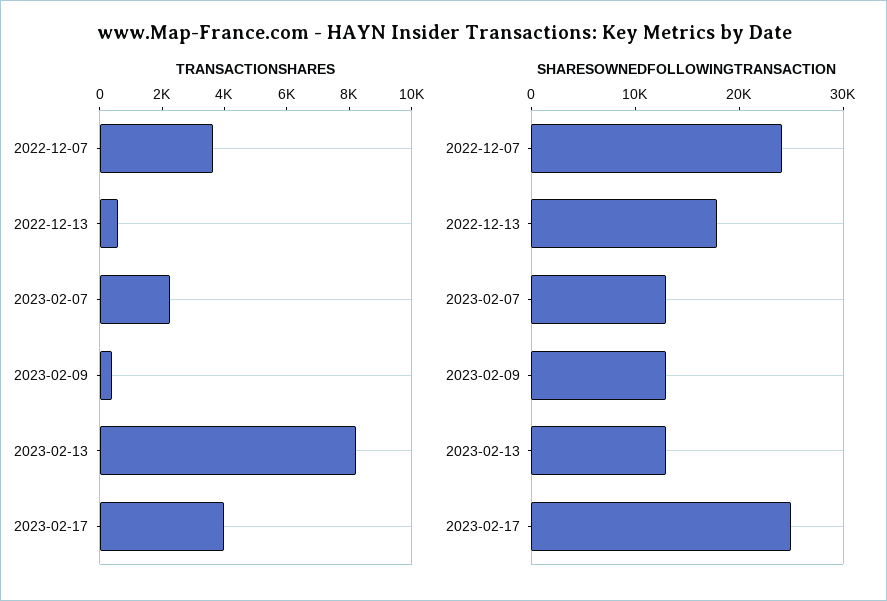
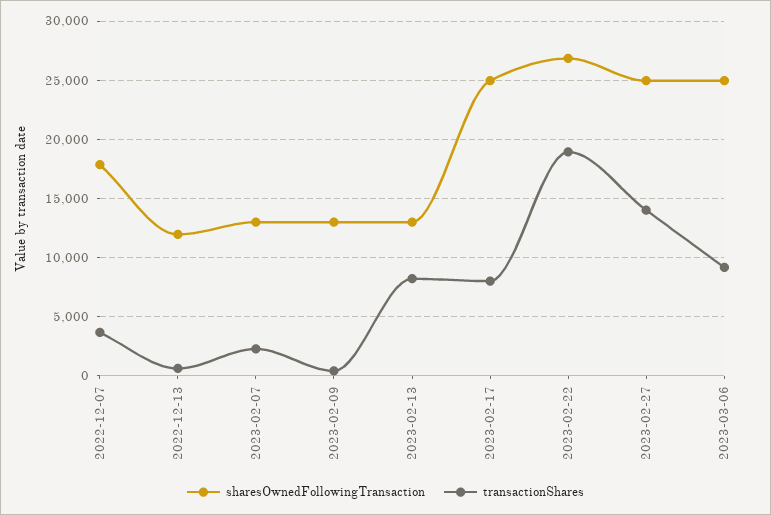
TRANSACTIONSHARES, 2023-02-17: 4000 -> 8000
SHARESOWNEDFOLLOWINGTRANSACTION, 2022-12-07: 24000 -> 18000
SHARESOWNEDFOLLOWINGTRANSACTION, 2022-12-13: 18000 -> 12000
SHARESOWNEDFOLLOWINGTRANSACTION, 2023-02-22: none -> 27000
TRANSACTIONSHARES, 2023-02-22: none -> 19000
SHARESOWNEDFOLLOWINGTRANSACTION, 2023-02-27: none -> 25000
TRANSACTIONSHARES, 2023-02-27: none -> 14000
SHARESOWNEDFOLLOWINGTRANSACTION, 2023-03-06: none -> 25000
TRANSACTIONSHARES, 2023-03-06: none -> 9000

